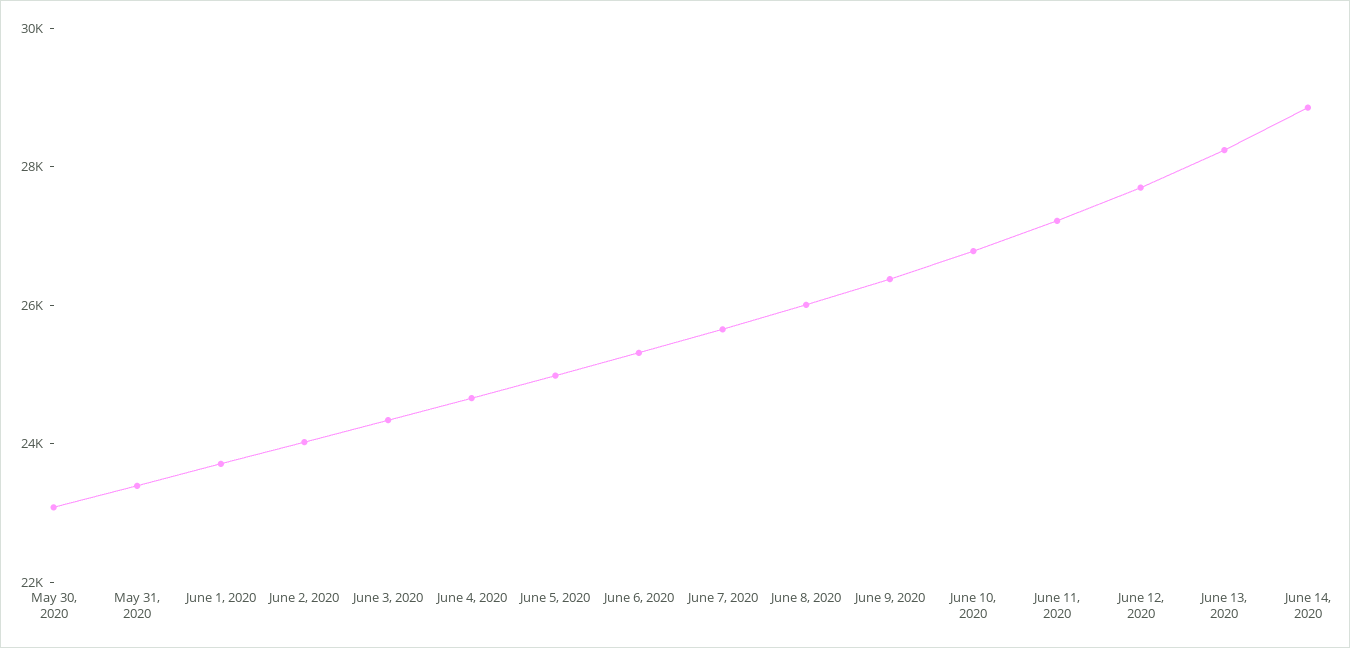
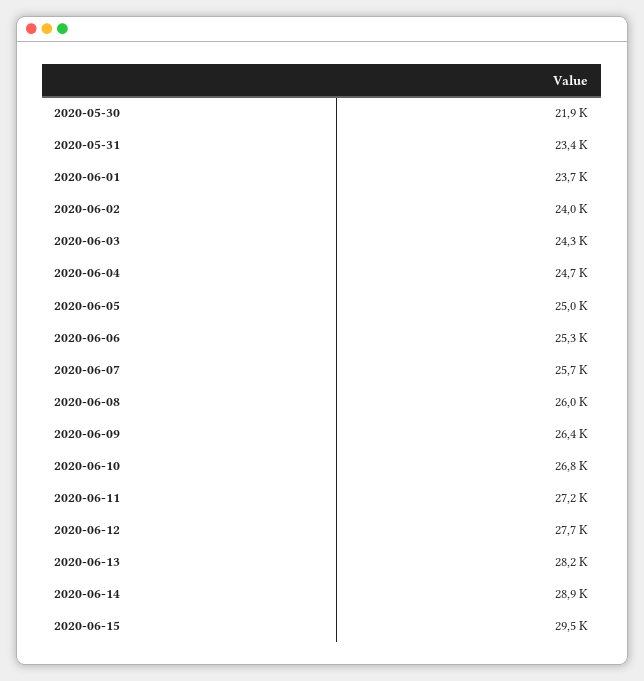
May 30, 2020: 23000 -> 21900
2020-06-15: none -> 29500

